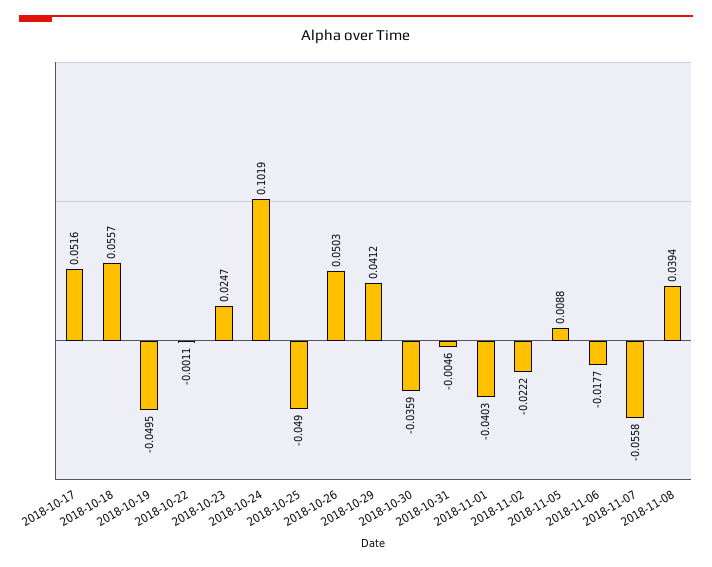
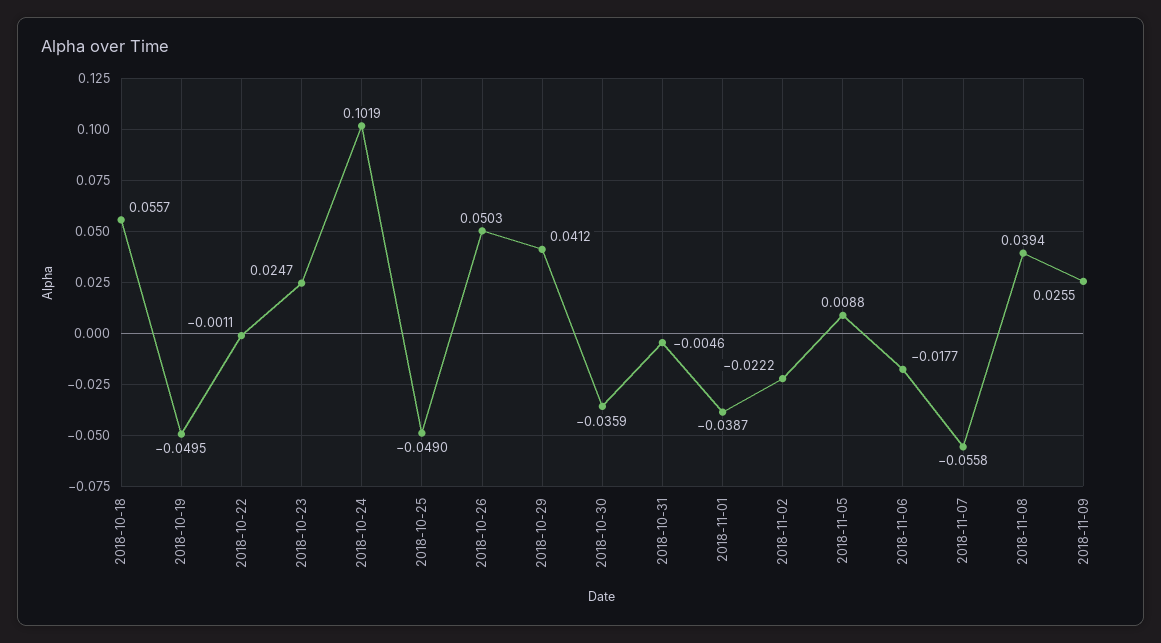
2018-10-17: 0.0516 -> none
2018-11-01: -0.0403 -> -0.0387
2018-11-09: none -> 0.0255

